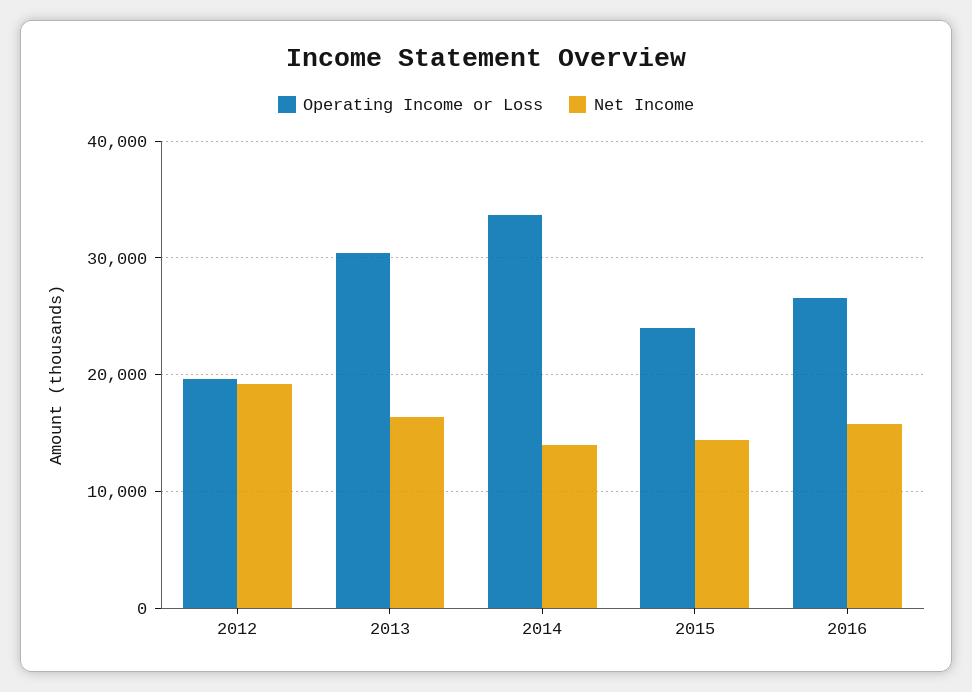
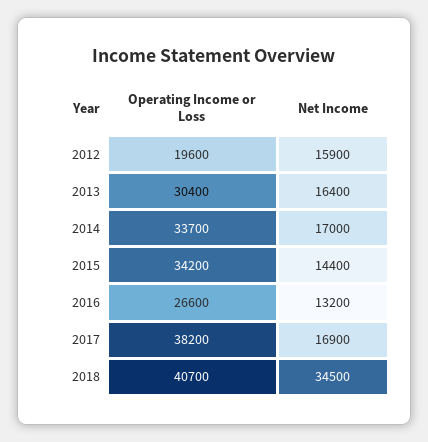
Net Income, 2012: 19000 -> 15900
Net Income, 2014: 14000 -> 17000
Operating Income or Loss, 2015: 24000 -> 34200
Net Income, 2016: 16000 -> 13200
Operating Income or Loss, 2017: none -> 38200
Net Income, 2017: none -> 16900
Operating Income or Loss, 2018: none -> 40700
Net Income, 2018: none -> 34500

